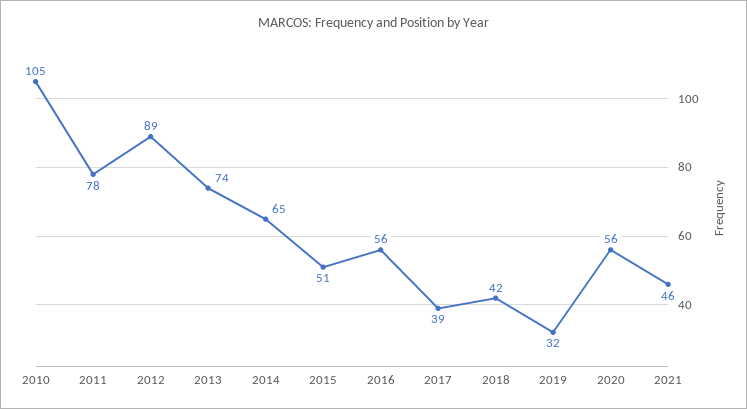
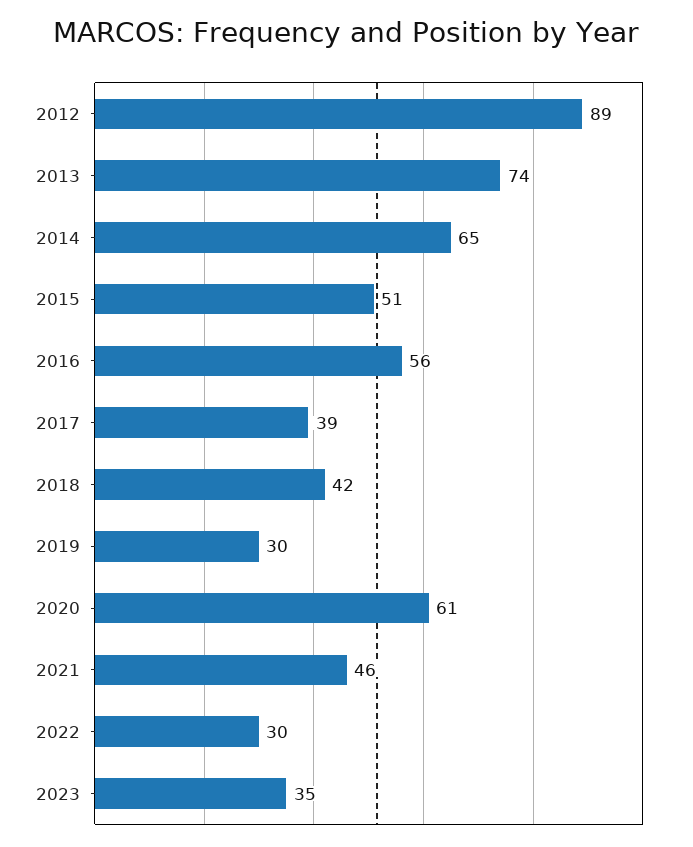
2010: 105 -> none
2011: 78 -> none
2019: 32 -> 30
2020: 56 -> 61
2022: none -> 30
2023: none -> 35

